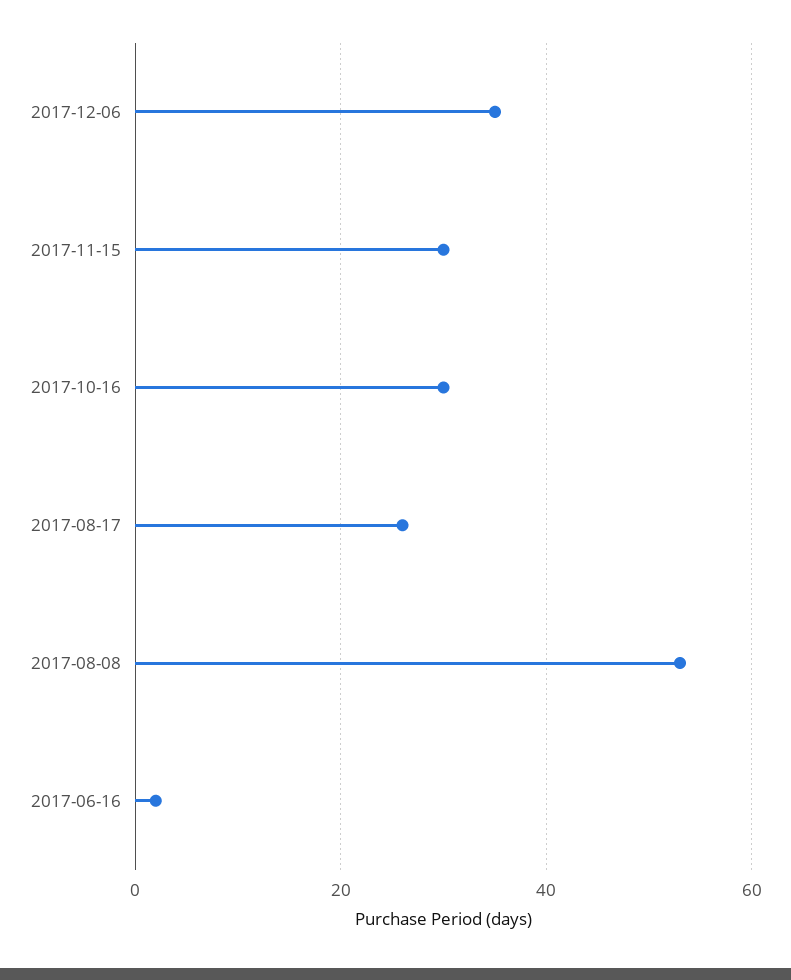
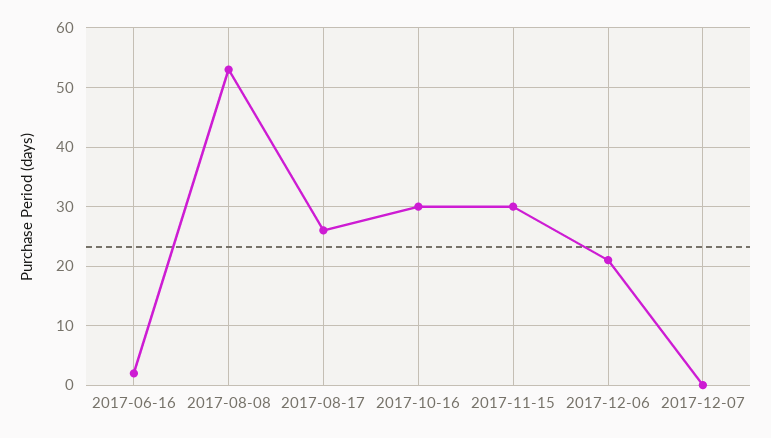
2017-12-06: 35 -> 20
2017-12-07: none -> 0

